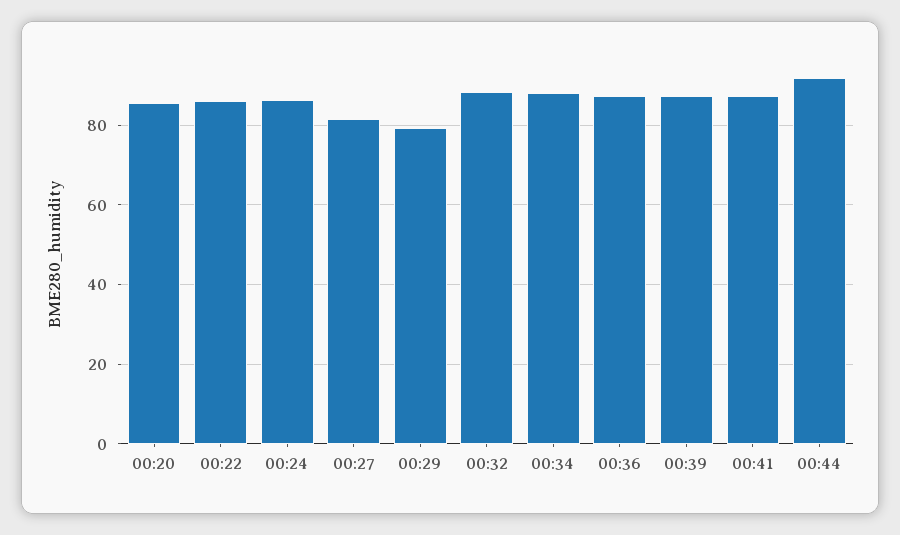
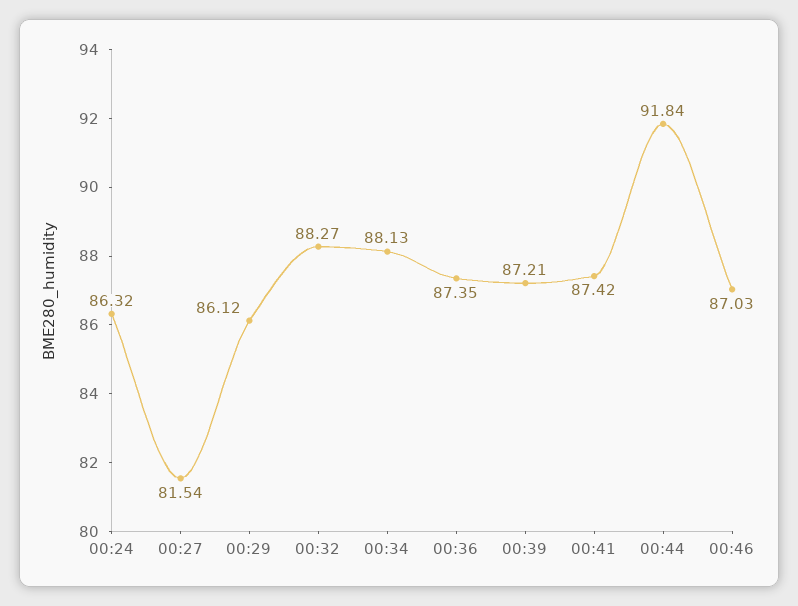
00:20: 86 -> none
00:22: 86 -> none
00:29: 80 -> 86.12
00:46: none -> 87.03

